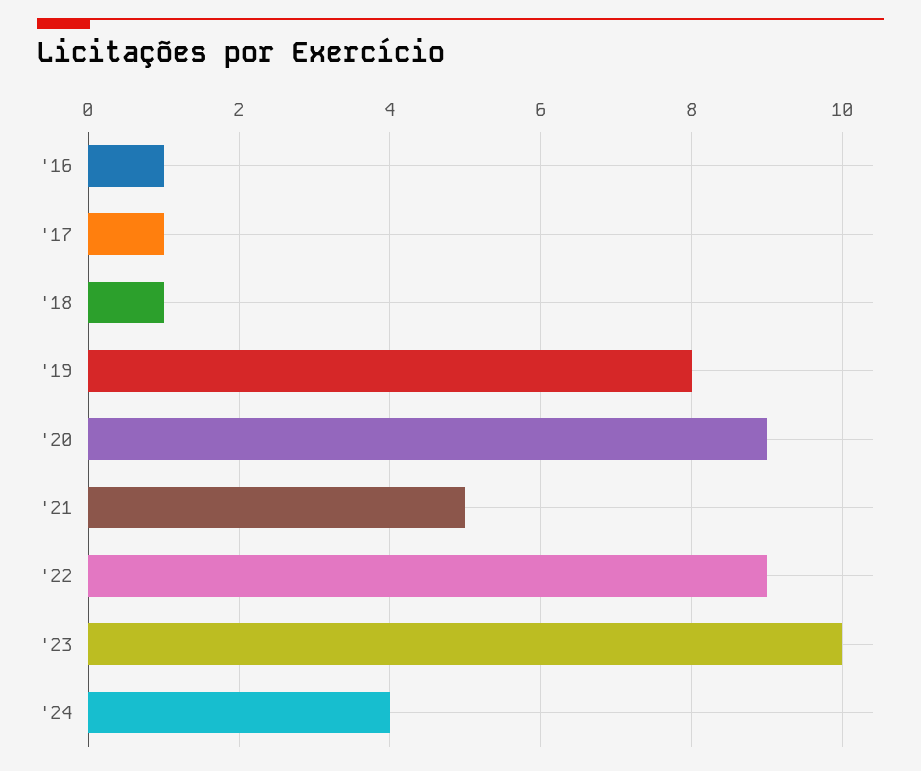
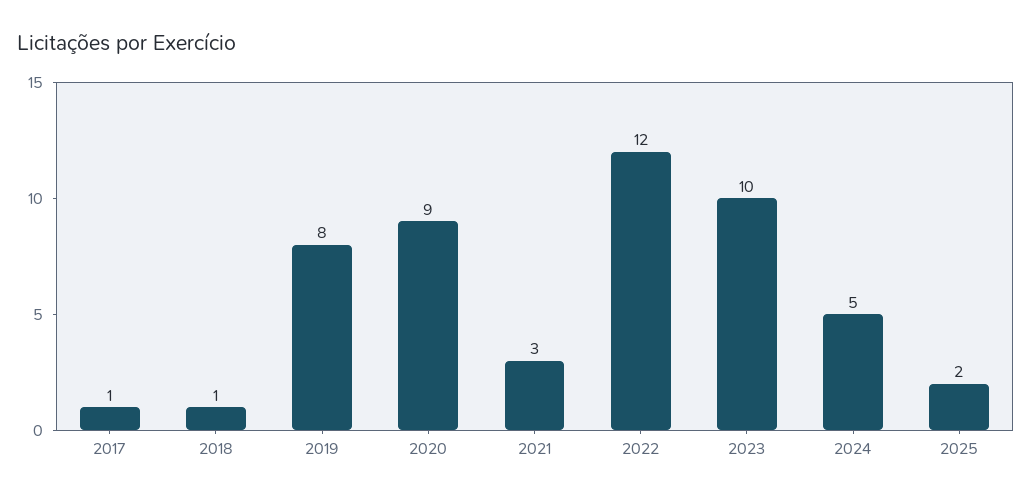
'16: 1 -> none
'21: 5 -> 3
'22: 9 -> 12
'24: 4 -> 5
2025: none -> 2

